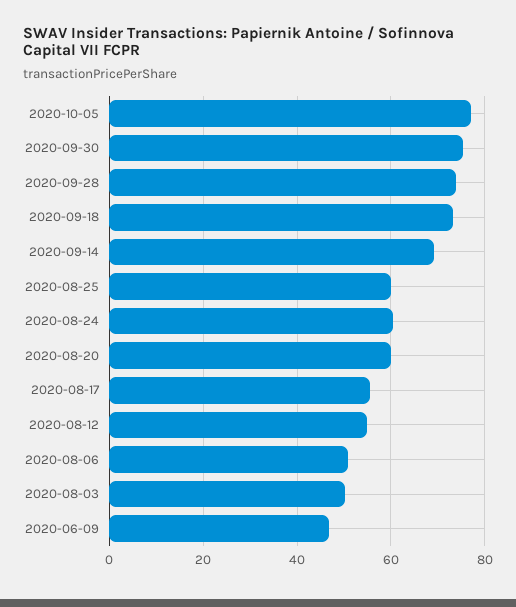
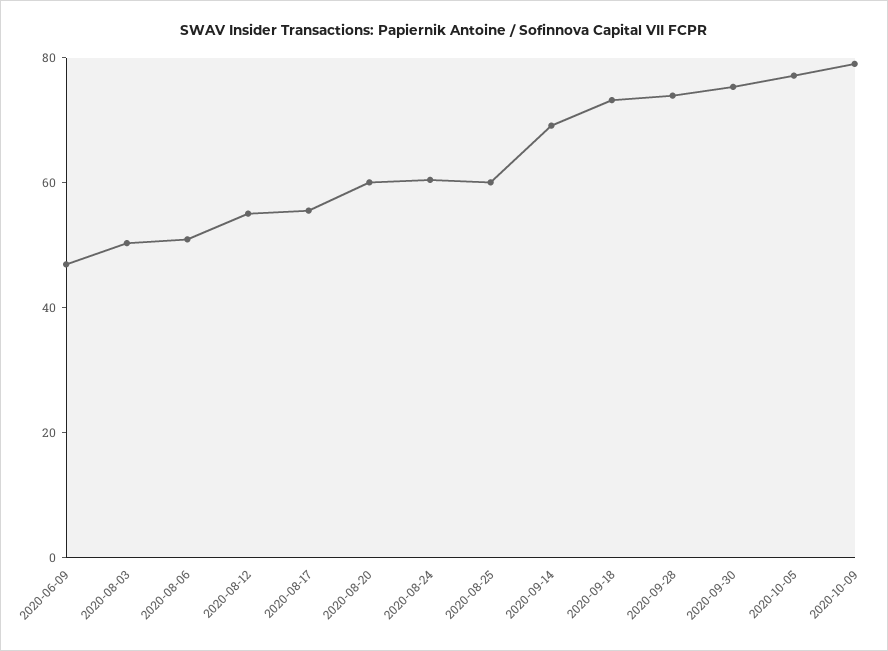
2020-10-09: none -> 80

